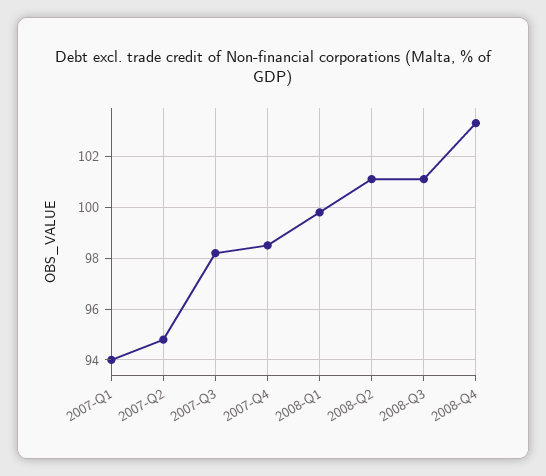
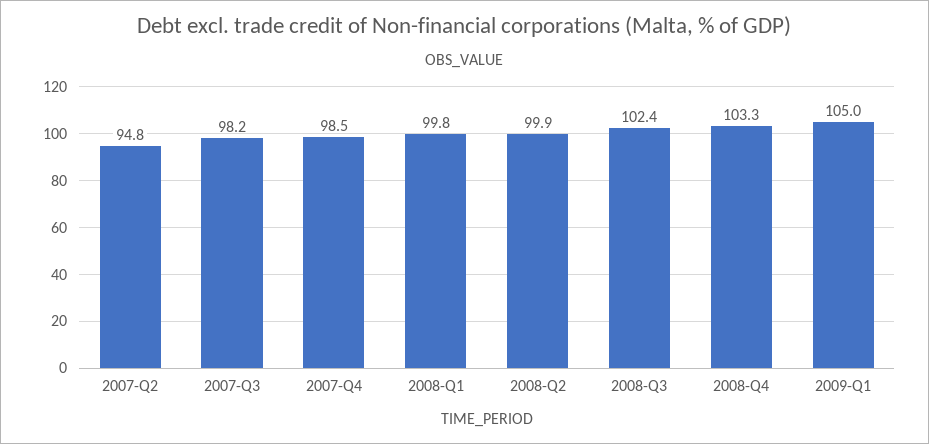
2007-Q1: 94 -> none
2008-Q2: 101 -> 99.9
2008-Q3: 101 -> 102.4
2009-Q1: none -> 105

